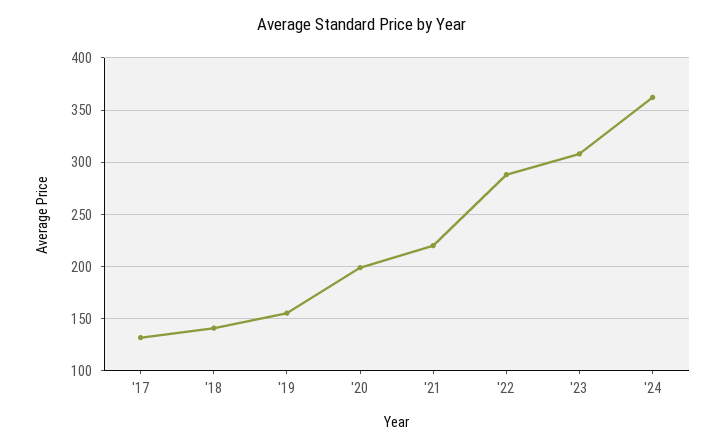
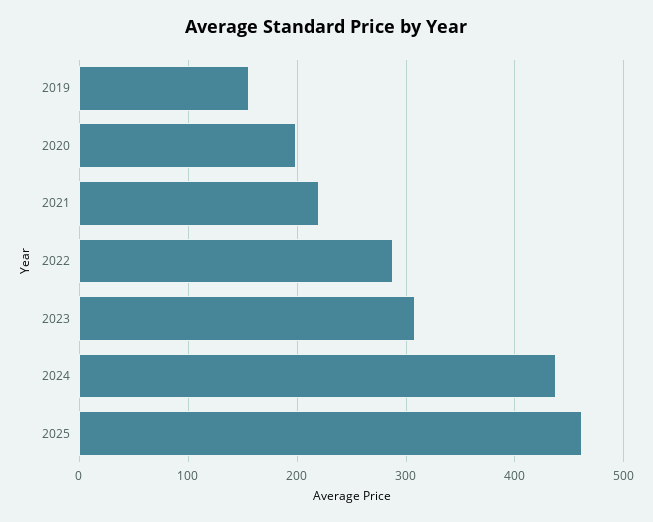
'17: 130 -> none
'18: 140 -> none
'24: 360 -> 440
2025: none -> 460

